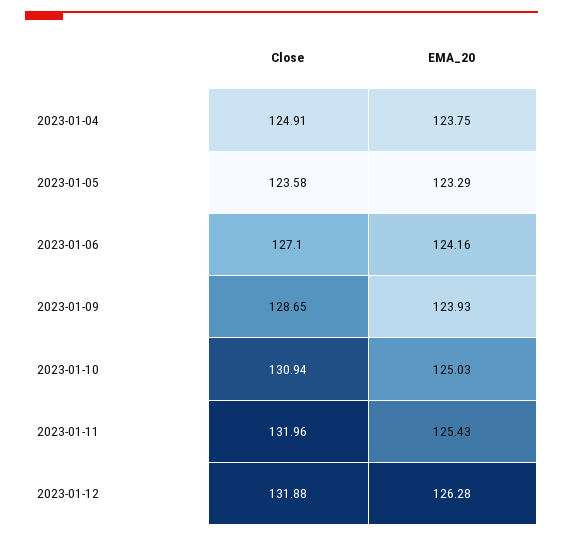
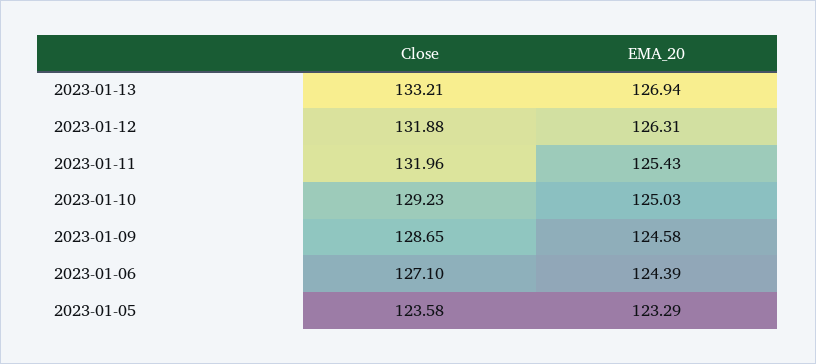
Close, 2023-01-04: 124.91 -> none
EMA_20, 2023-01-04: 123.75 -> none
EMA_20, 2023-01-06: 124.16 -> 124.39
EMA_20, 2023-01-09: 123.93 -> 124.58
Close, 2023-01-10: 130.94 -> 129.23
EMA_20, 2023-01-12: 126.28 -> 126.31
Close, 2023-01-13: none -> 133.21
EMA_20, 2023-01-13: none -> 126.94

